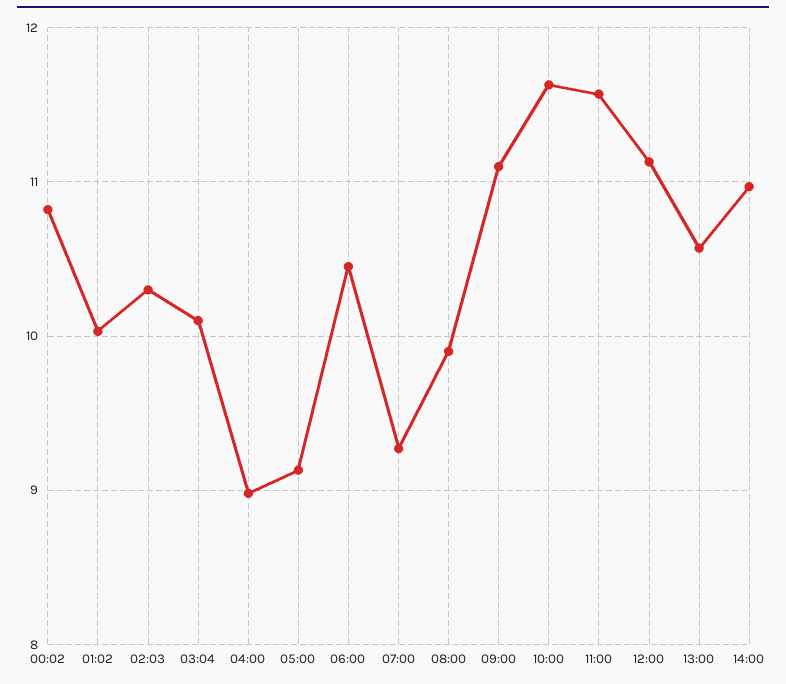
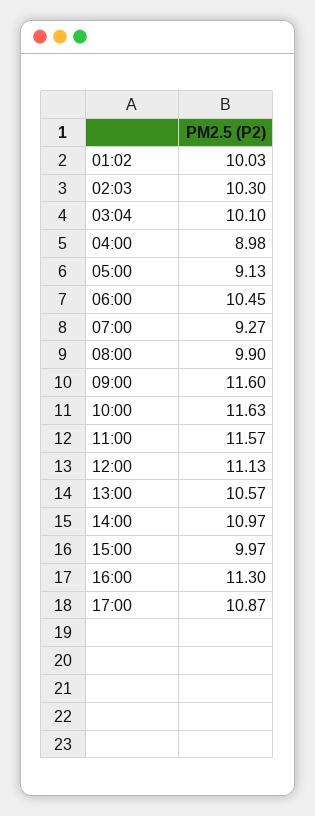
00:02: 10.8 -> none
09:00: 11.1 -> 11.6
15:00: none -> 9.97
16:00: none -> 11.3
17:00: none -> 10.87

